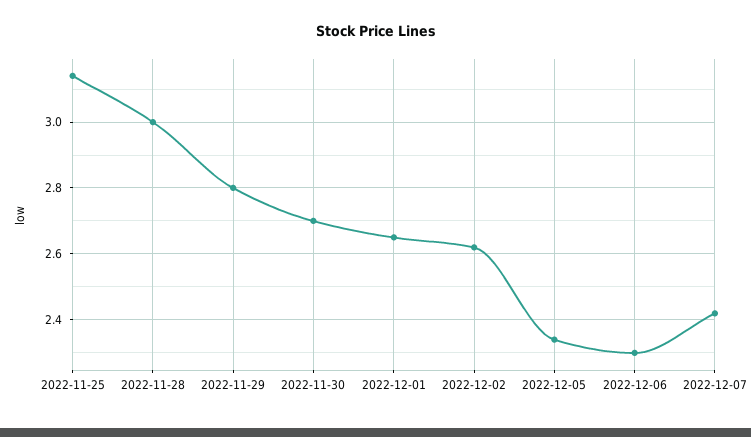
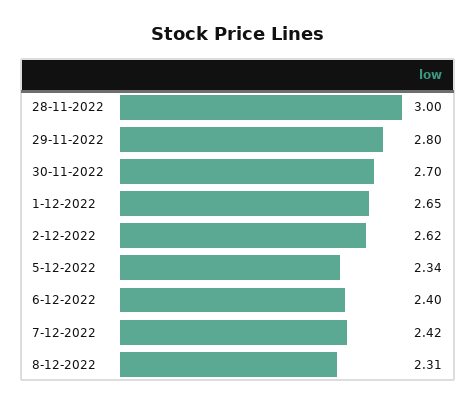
2022-11-25: 3.15 -> none
2022-12-06: 2.3 -> 2.4
8-12-2022: none -> 2.31

